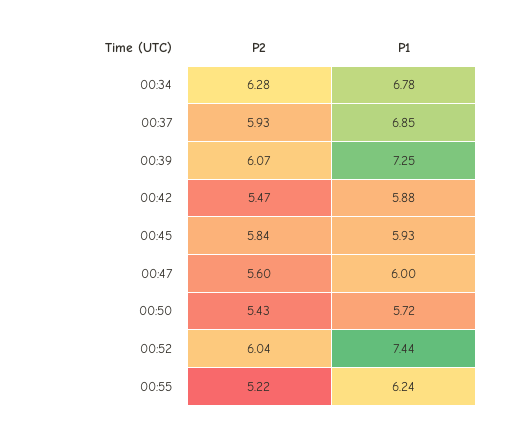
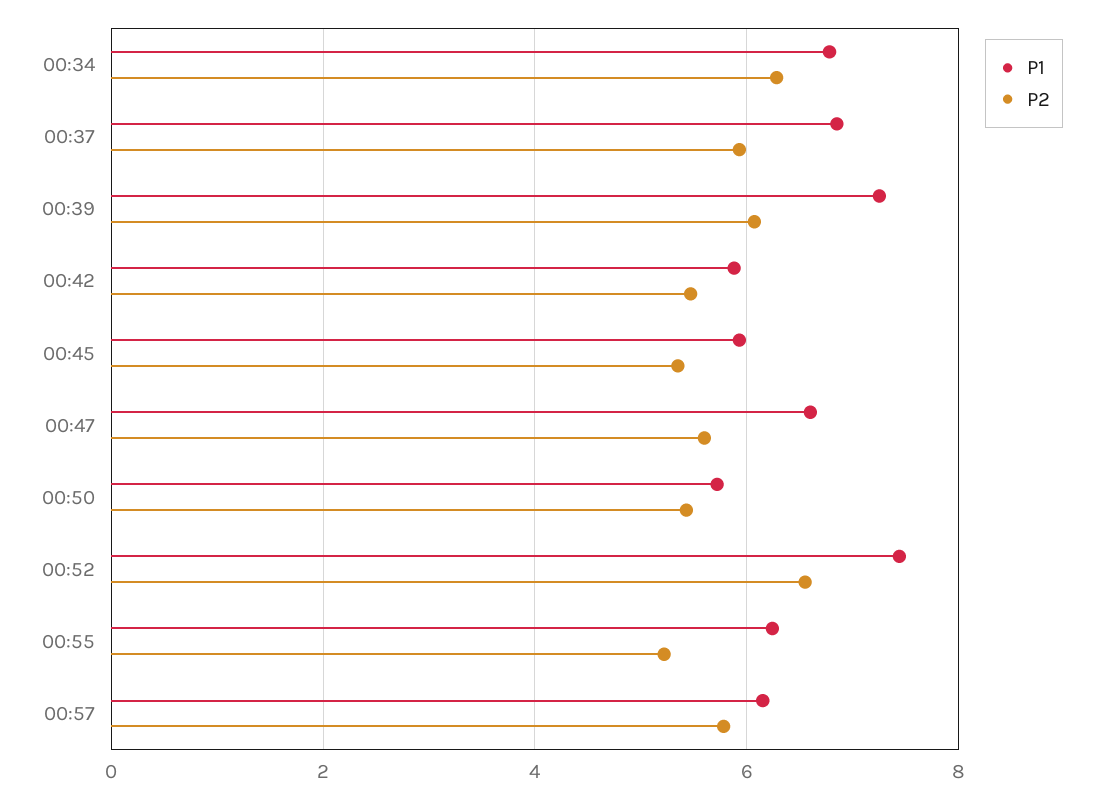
P2, 00:45: 5.84 -> 5.4
P1, 00:47: 6 -> 6.6
P2, 00:52: 6.04 -> 6.6
P1, 00:57: none -> 6.2
P2, 00:57: none -> 5.8

